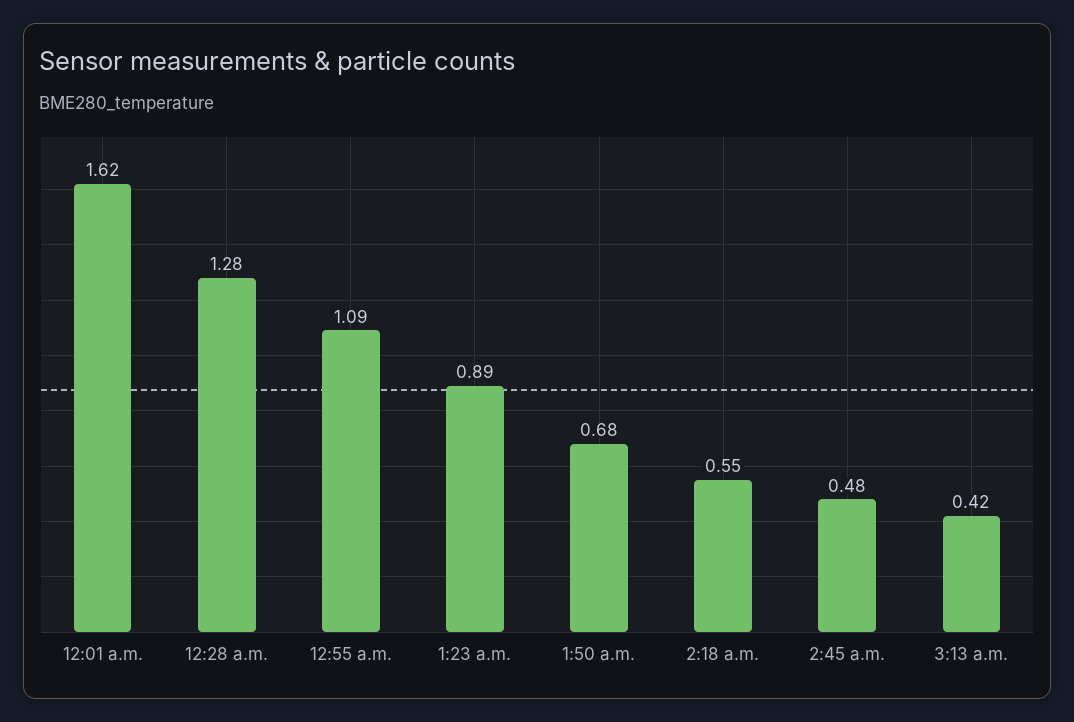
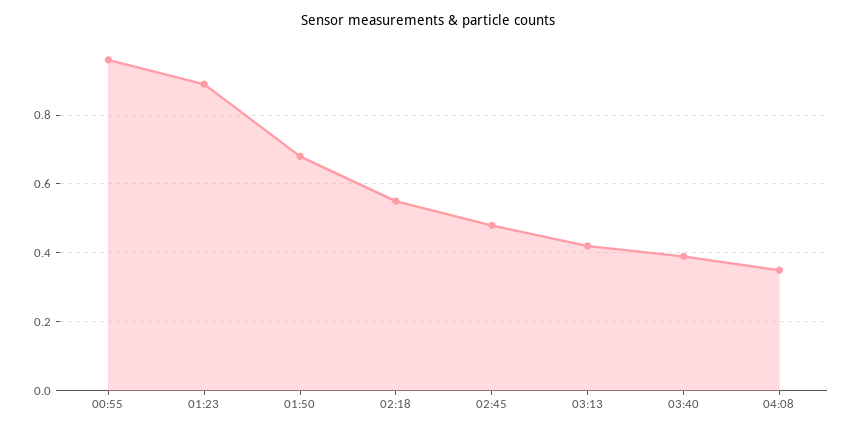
12:01 a.m.: 1.62 -> none
12:28 a.m.: 1.28 -> none
12:55 a.m.: 1.09 -> 0.95
03:40: none -> 0.4
04:08: none -> 0.35

